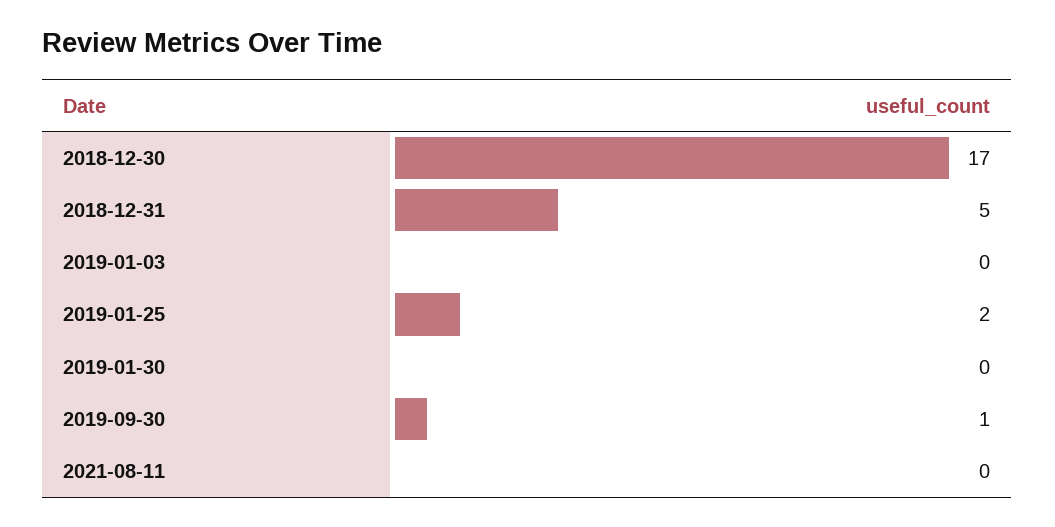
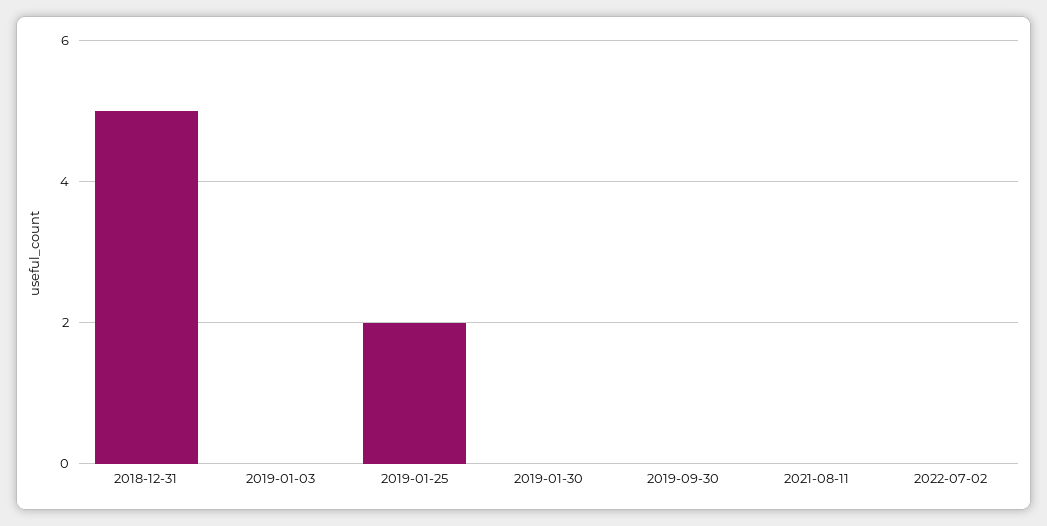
2018-12-30: 17 -> none
2019-09-30: 1 -> 0
2022-07-02: none -> 0

